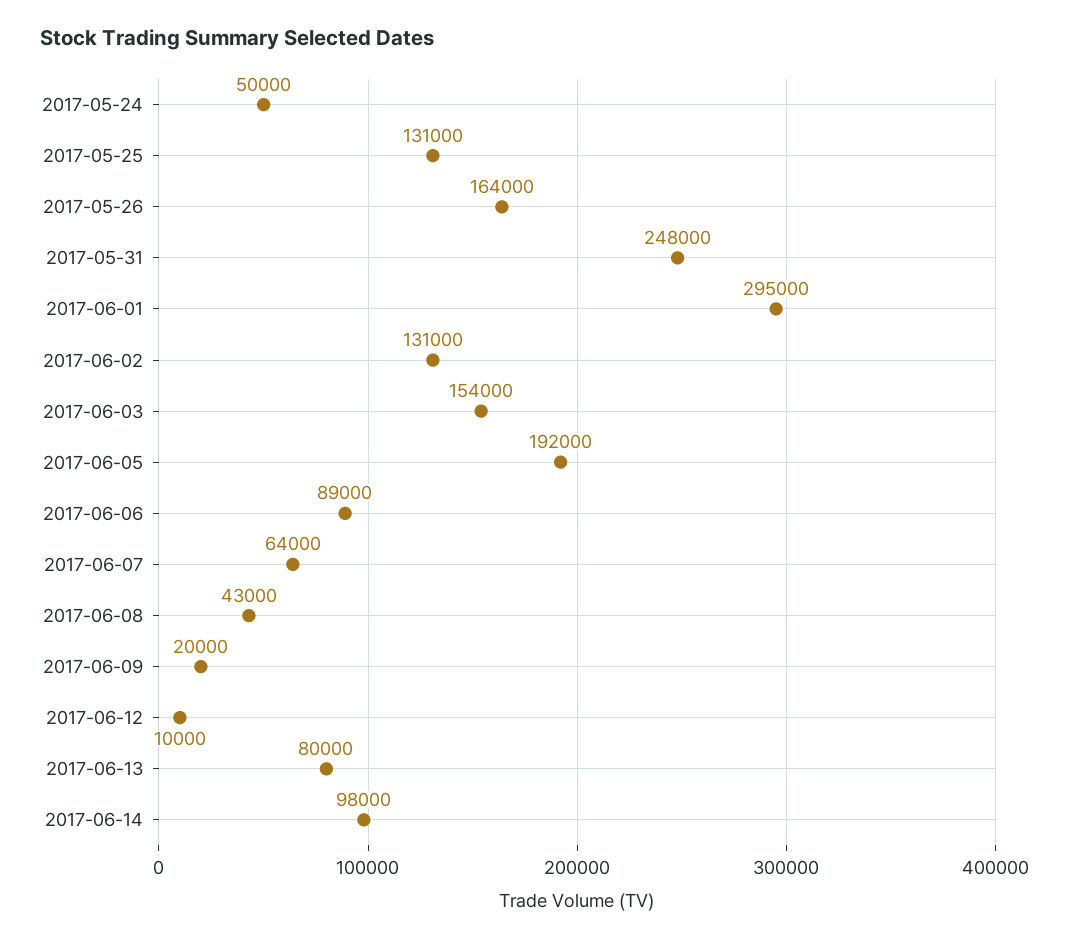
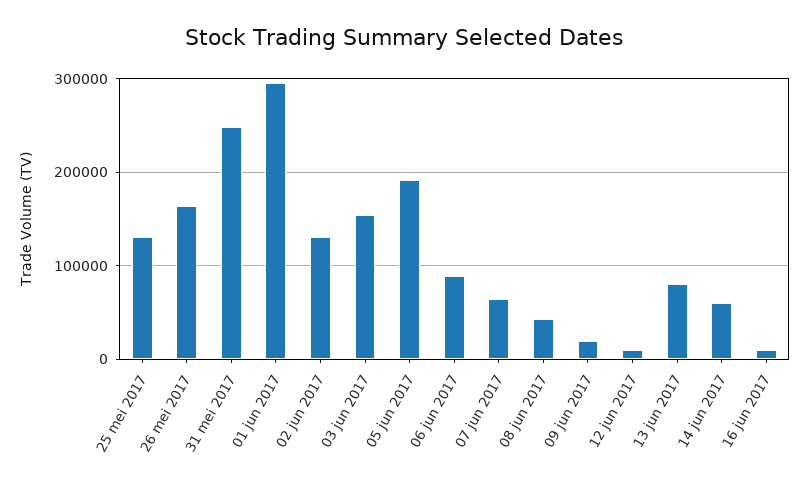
2017-05-24: 50000 -> none
2017-06-14: 98000 -> 60000
16 jun 2017: none -> 10000

